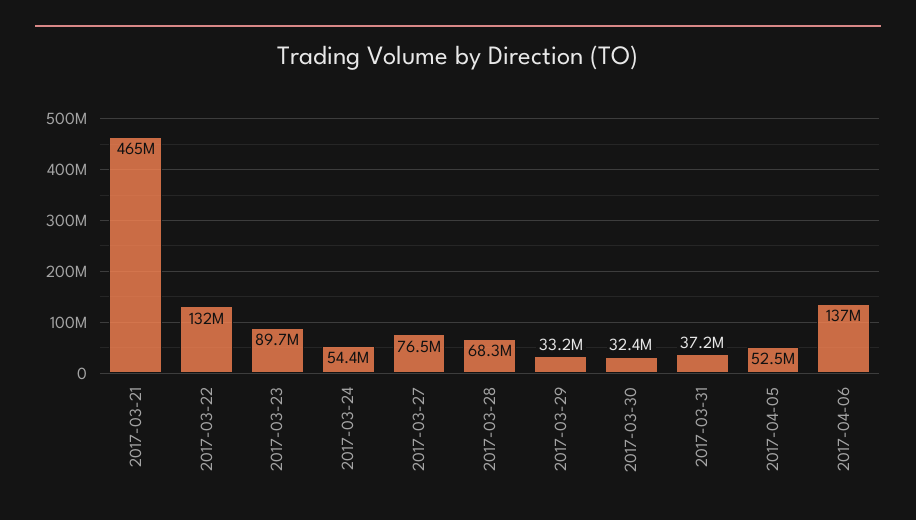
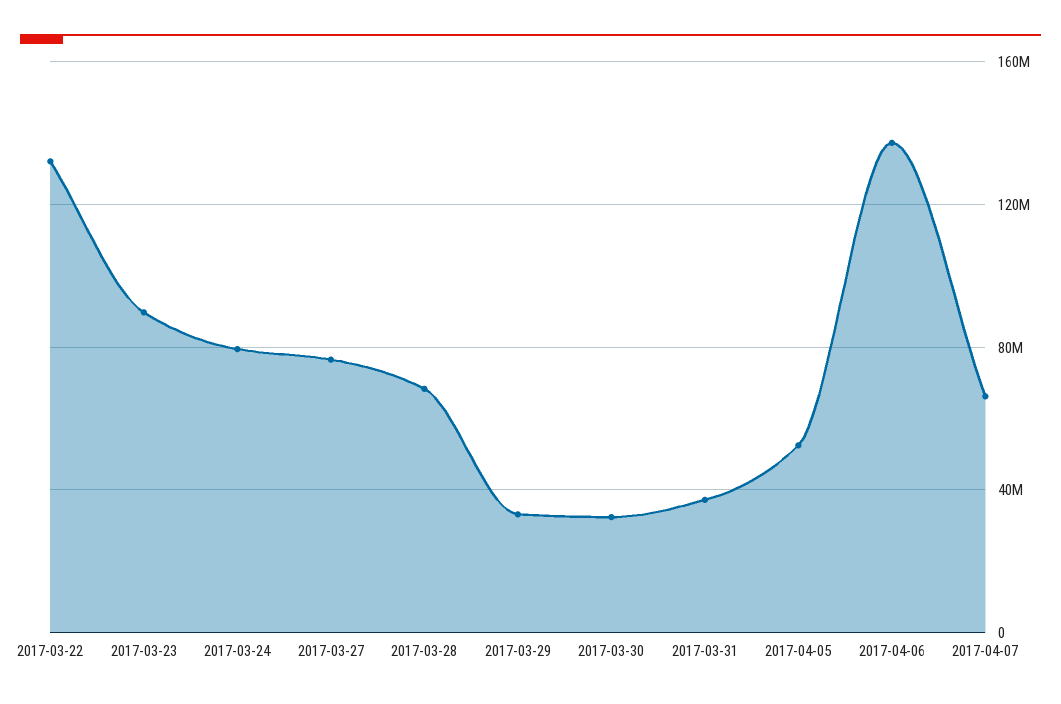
2017-03-21: 465000000 -> none
2017-03-24: 54400000 -> 80000000
2017-04-07: none -> 65000000

